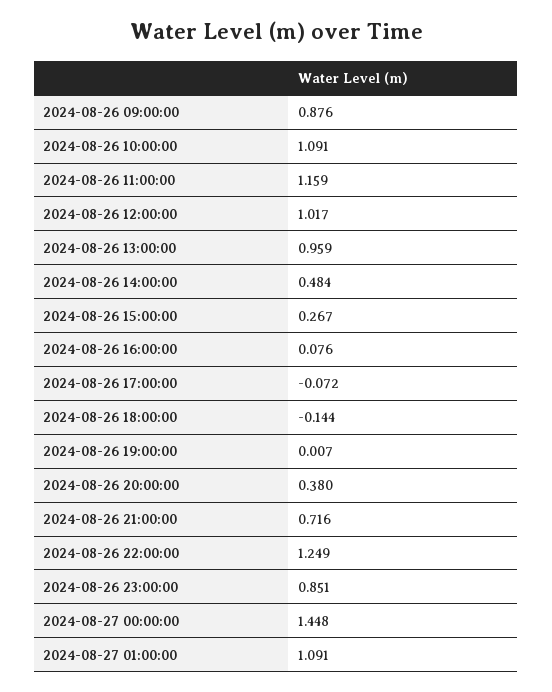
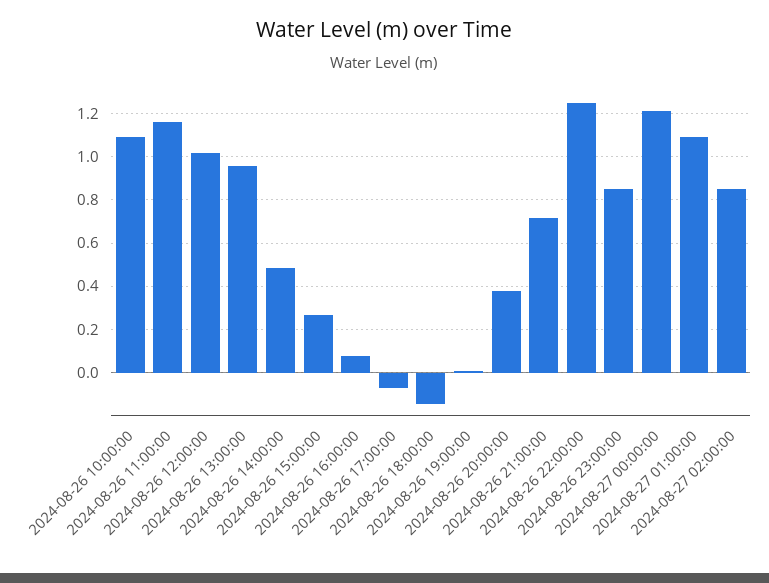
2024-08-26 09:00:00: 0.876 -> none
2024-08-27 00:00:00: 1.448 -> 1.2
2024-08-27 02:00:00: none -> 0.85

